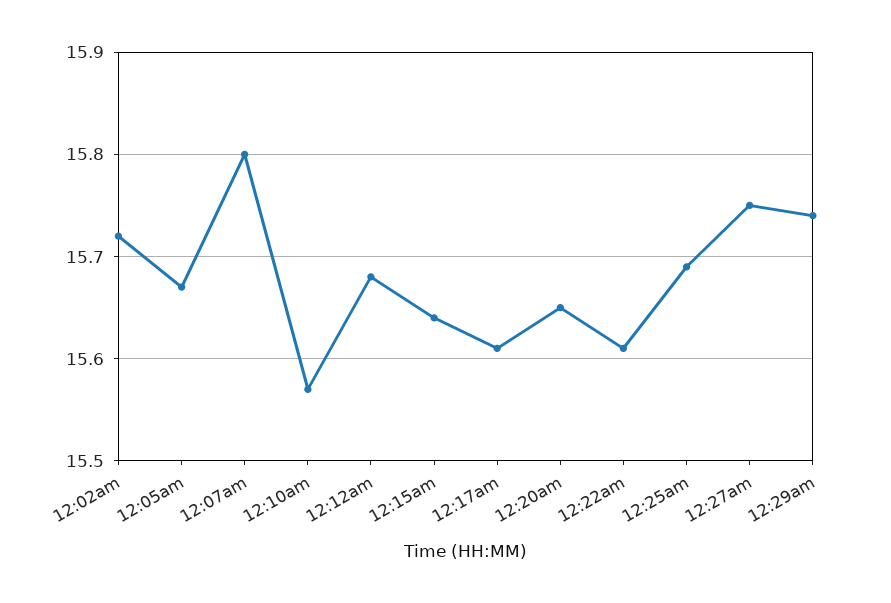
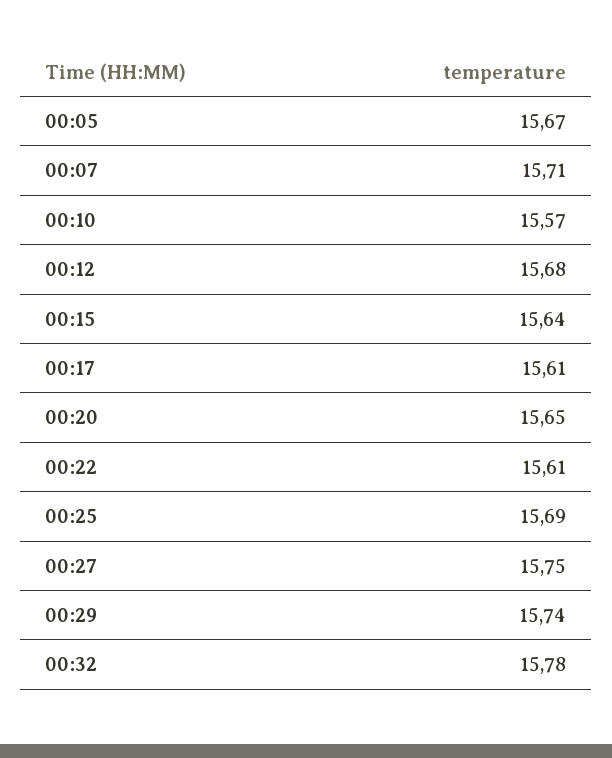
12:02am: 15.72 -> none
12:07am: 15.8 -> 15.71
00:32: none -> 15.78

